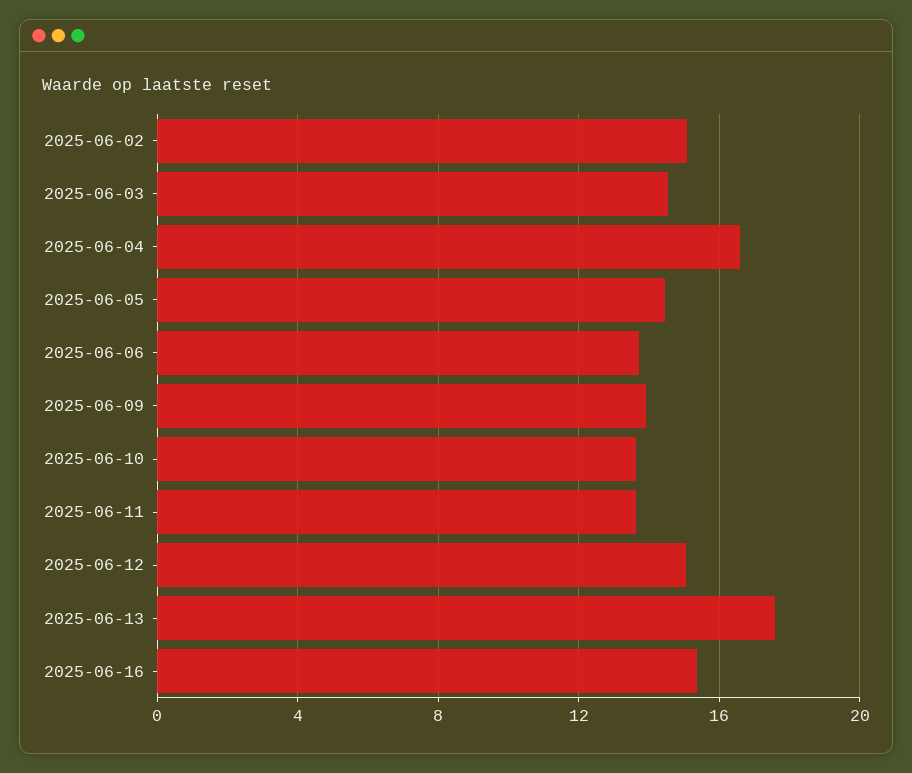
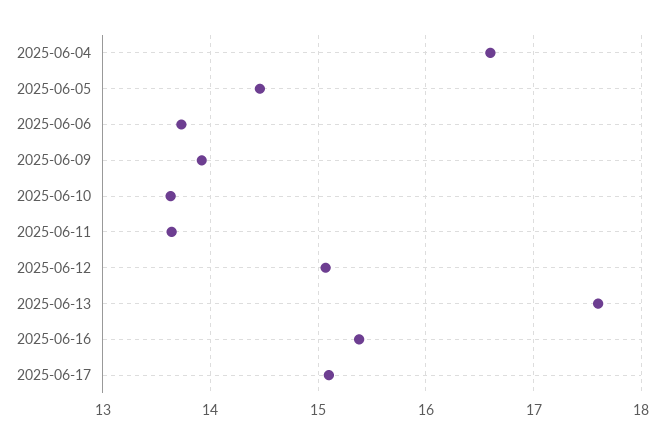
2025-06-02: 15 -> none
2025-06-03: 14.5 -> none
2025-06-17: none -> 15.1

